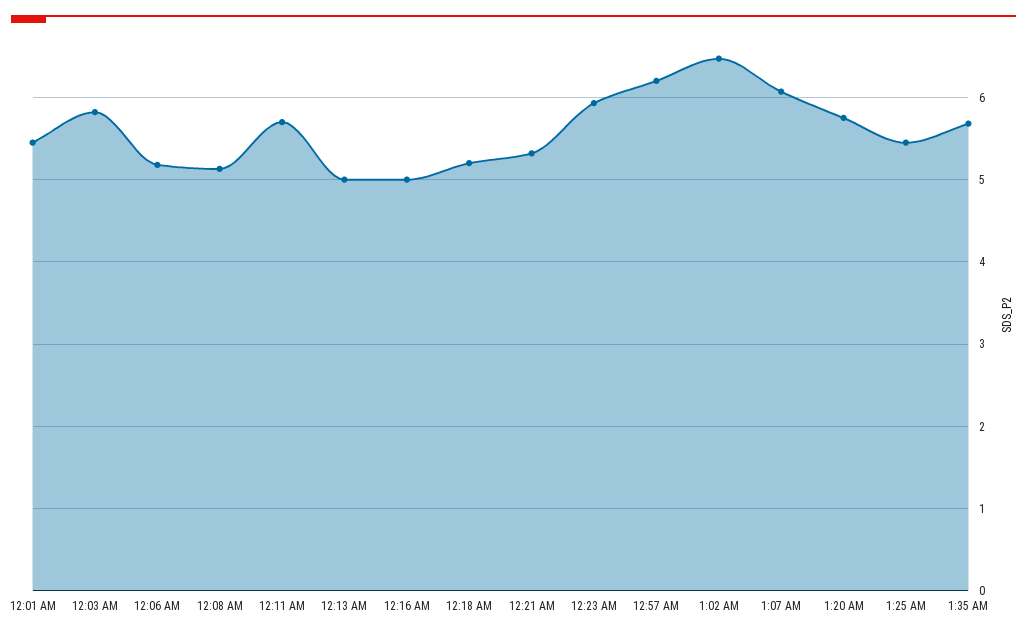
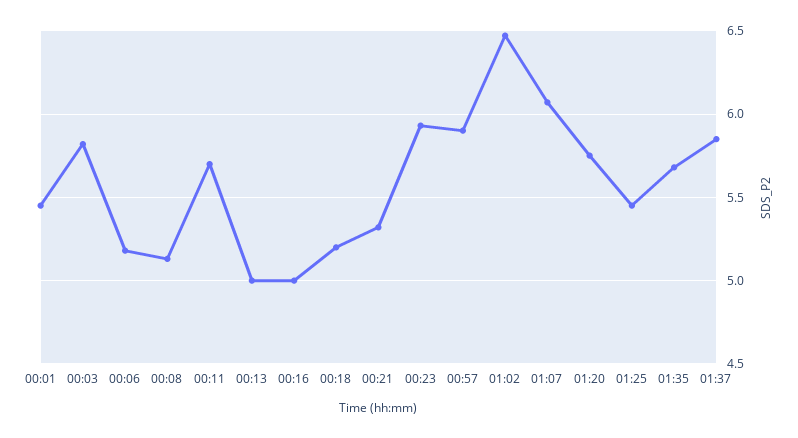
12:57 AM: 6.2 -> 5.9
01:37: none -> 5.85

